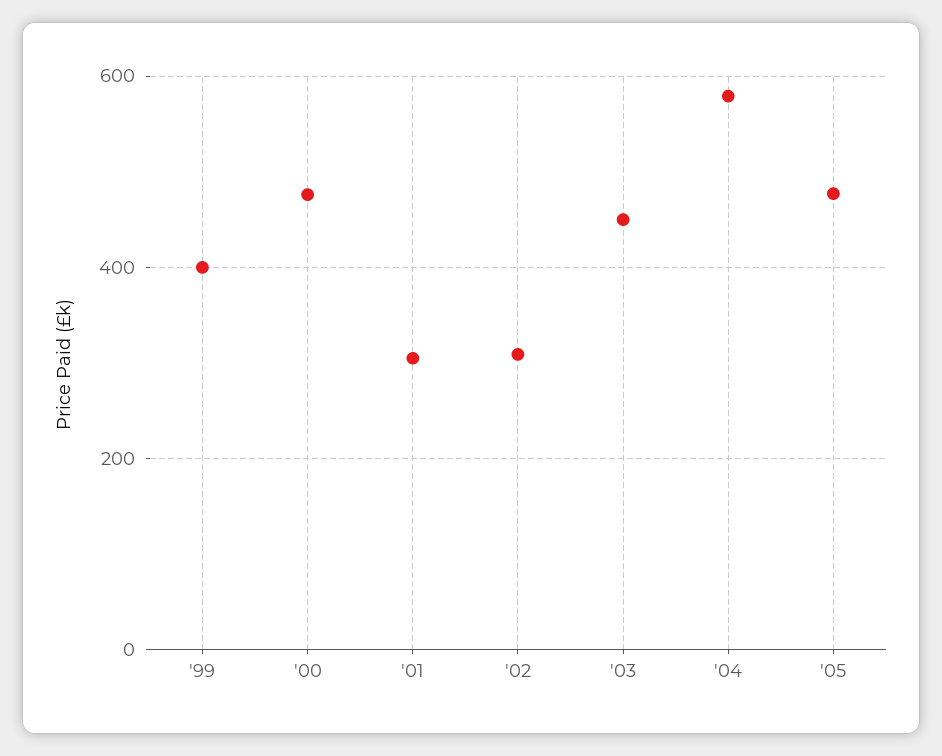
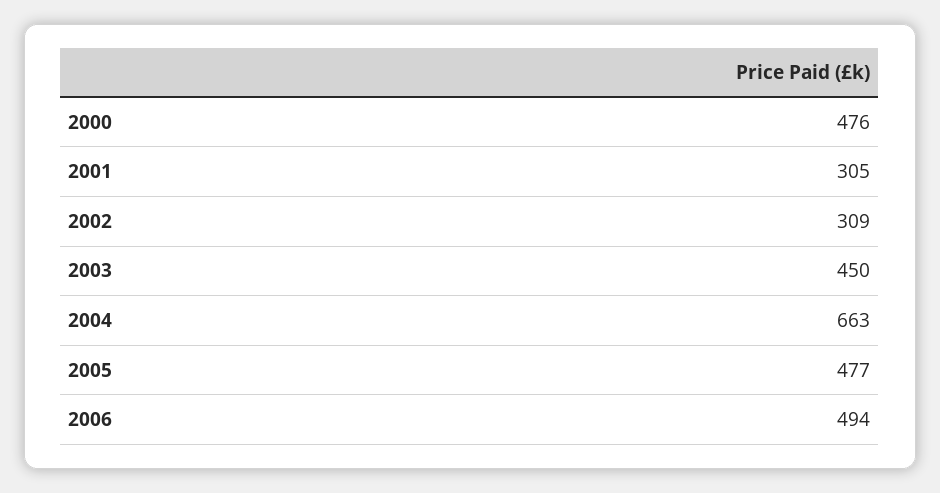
'99: 400 -> none
'04: 580 -> 663
2006: none -> 494

